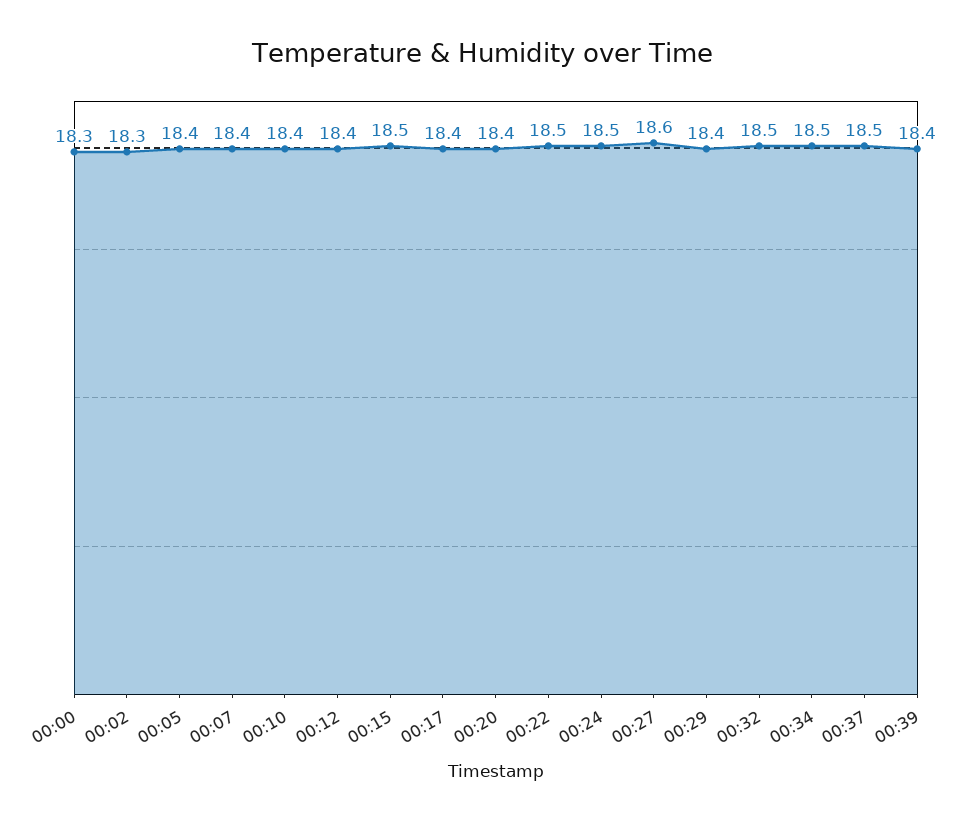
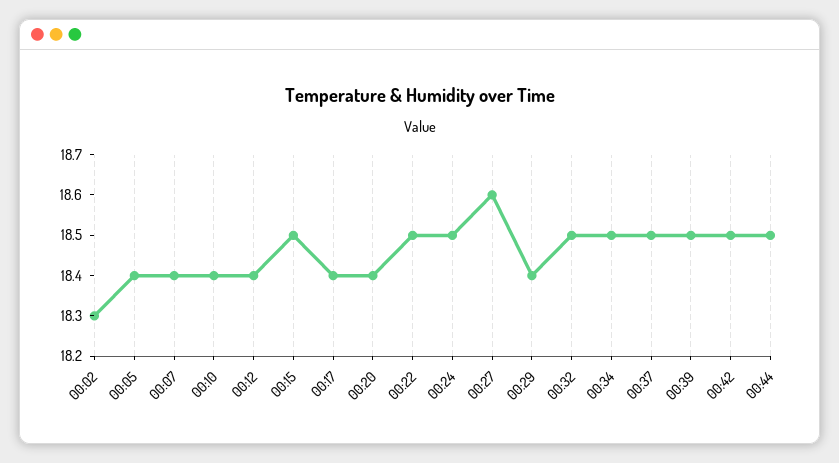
00:00: 18.3 -> none
00:39: 18.4 -> 18.5
00:42: none -> 18.5
00:44: none -> 18.5

